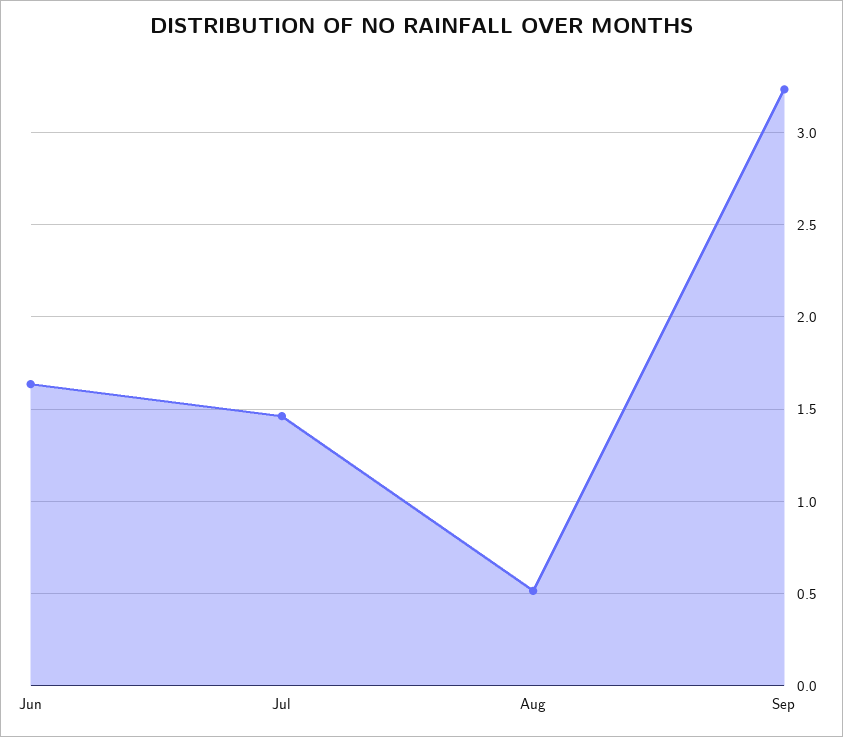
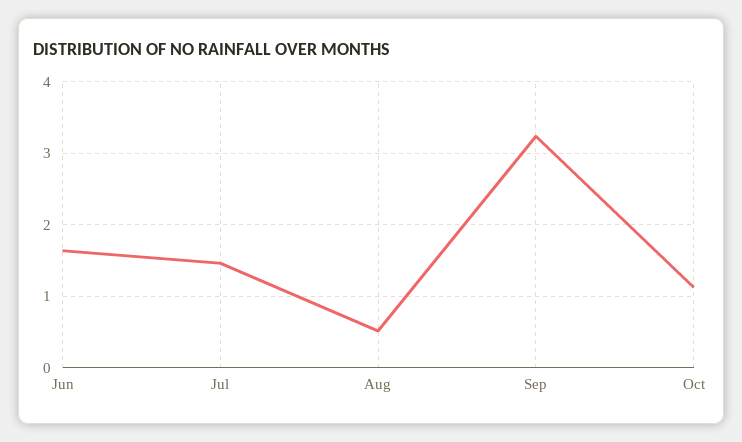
Oct: none -> 1.1

